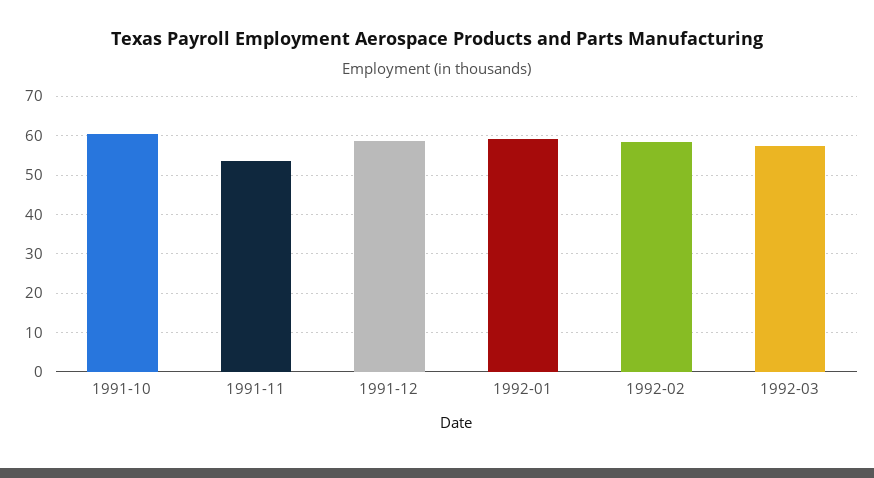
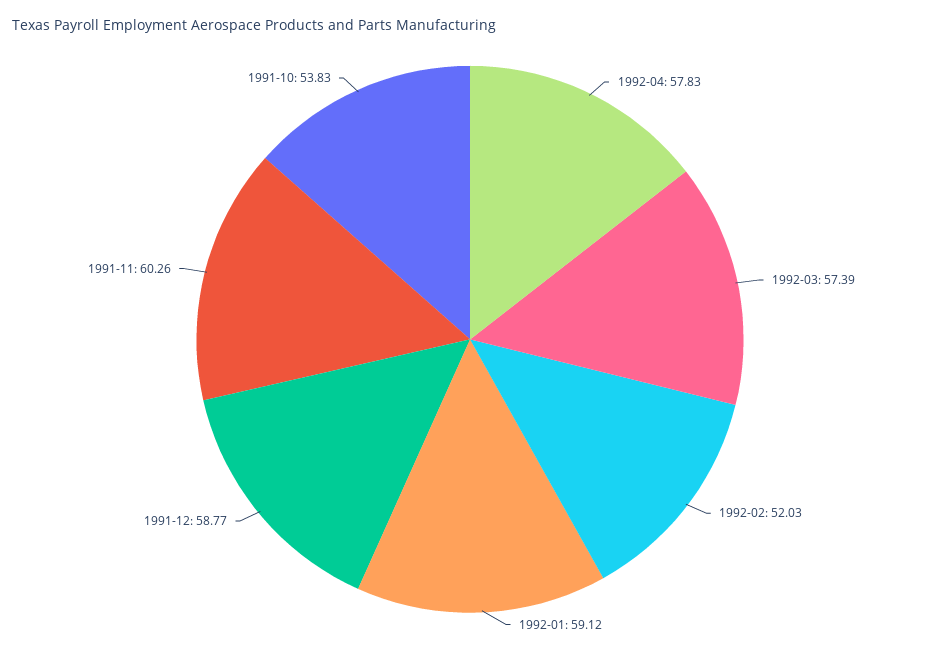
1991-10: 60 -> 53.83
1991-11: 54 -> 60.26
1992-02: 58 -> 52.03
1992-04: none -> 57.83

